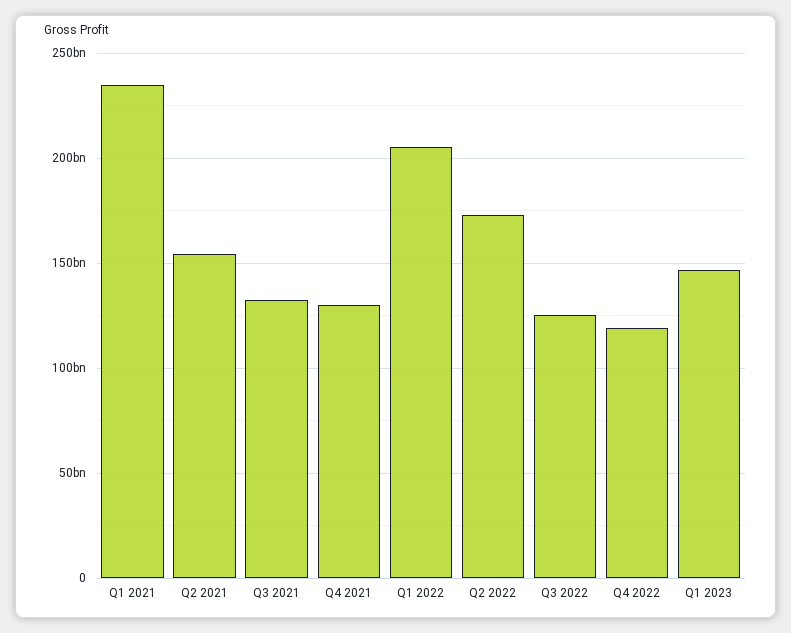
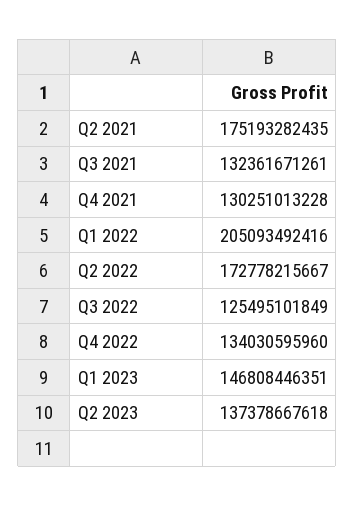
Q1 2021: 235000000000 -> none
Q2 2021: 155000000000 -> 175193282435
Q4 2022: 120000000000 -> 134030595960
Q2 2023: none -> 137378667618

